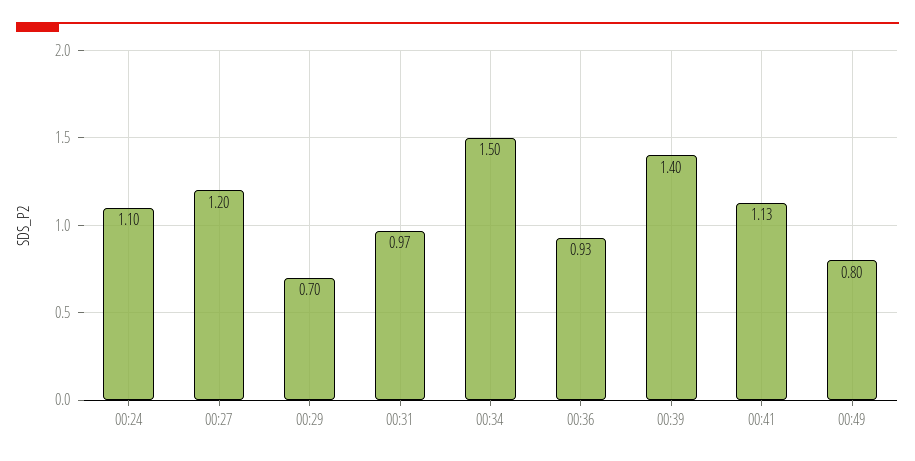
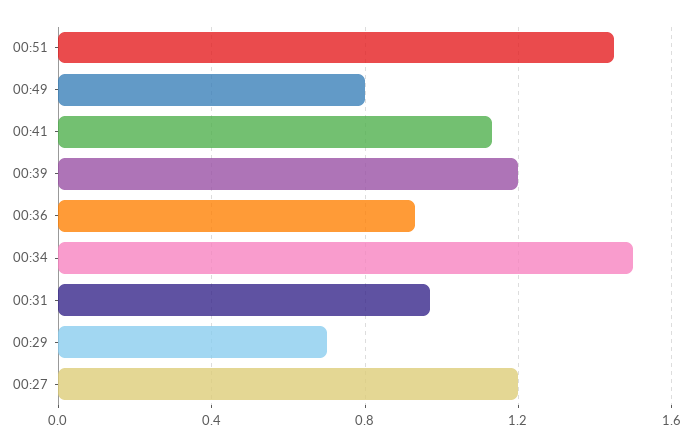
00:24: 1.1 -> none
00:39: 1.4 -> 1.2
00:51: none -> 1.45

